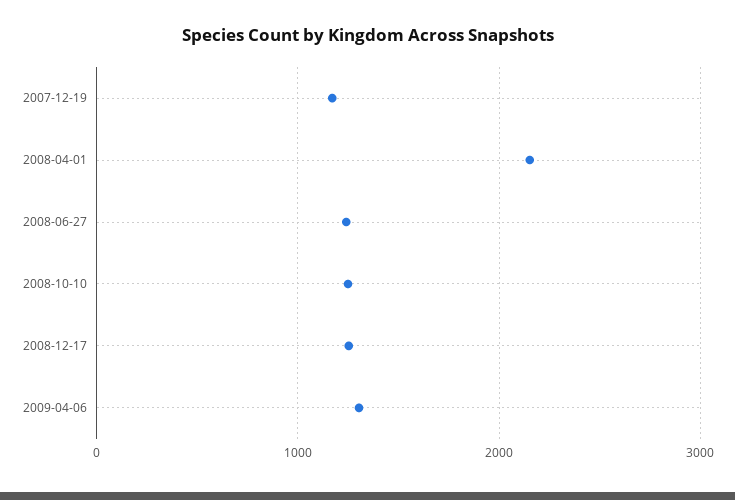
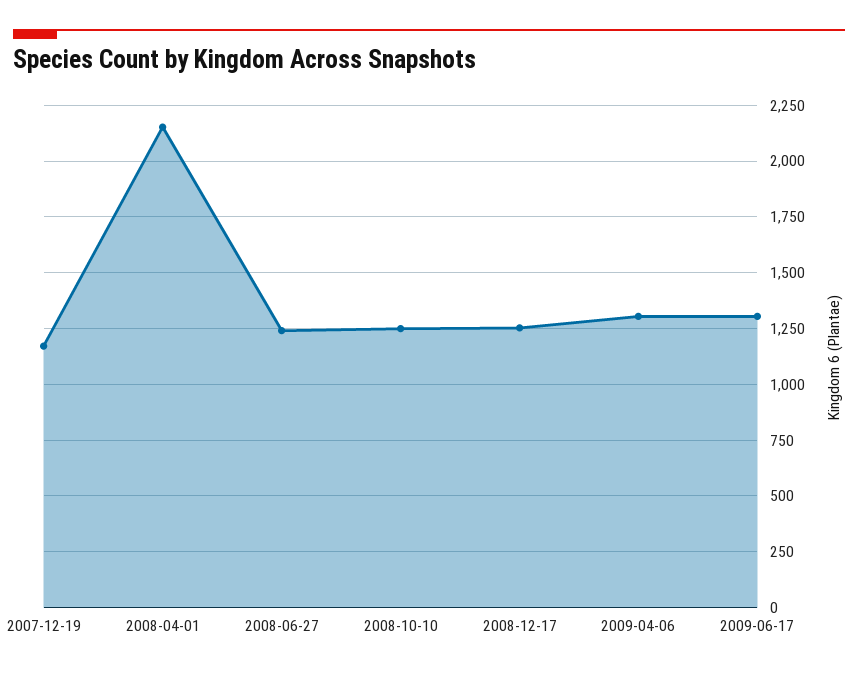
2009-06-17: none -> 1300

